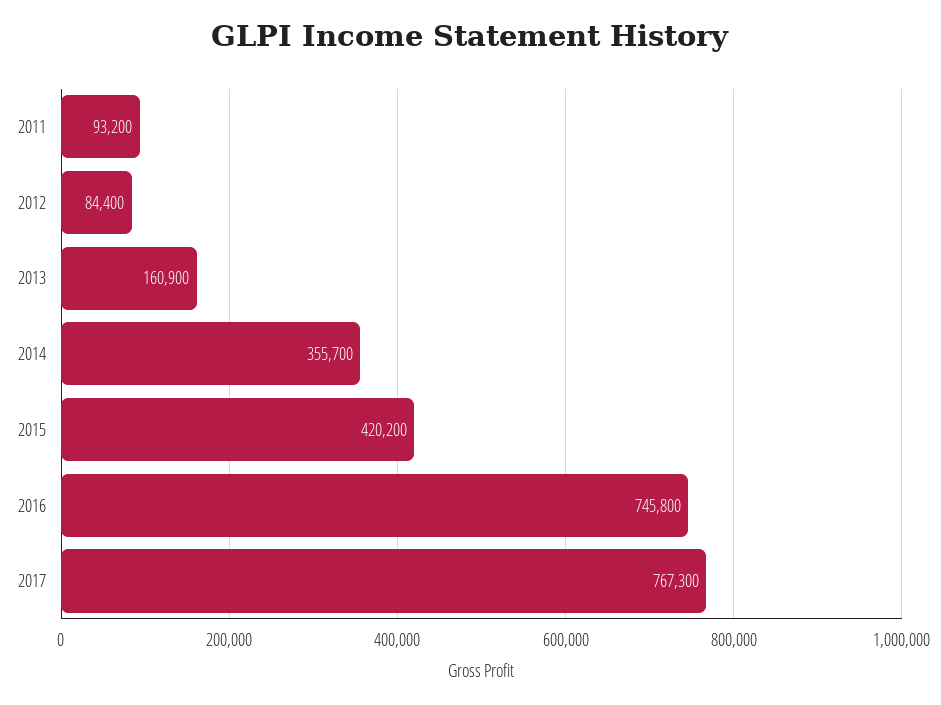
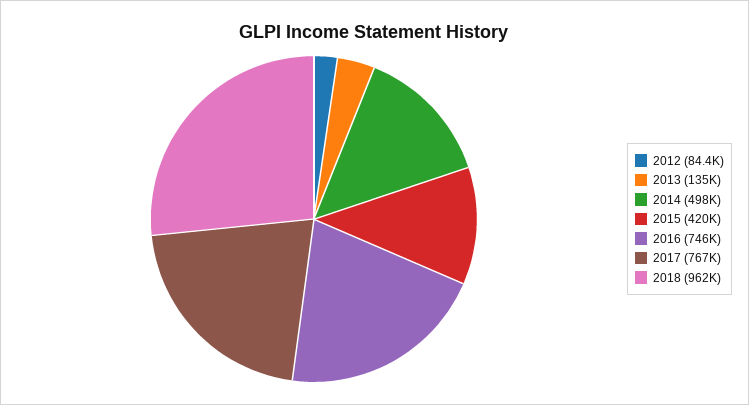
2011: 93200 -> none
2013: 160900 -> 135000
2014: 355700 -> 498000
2018: none -> 962000

